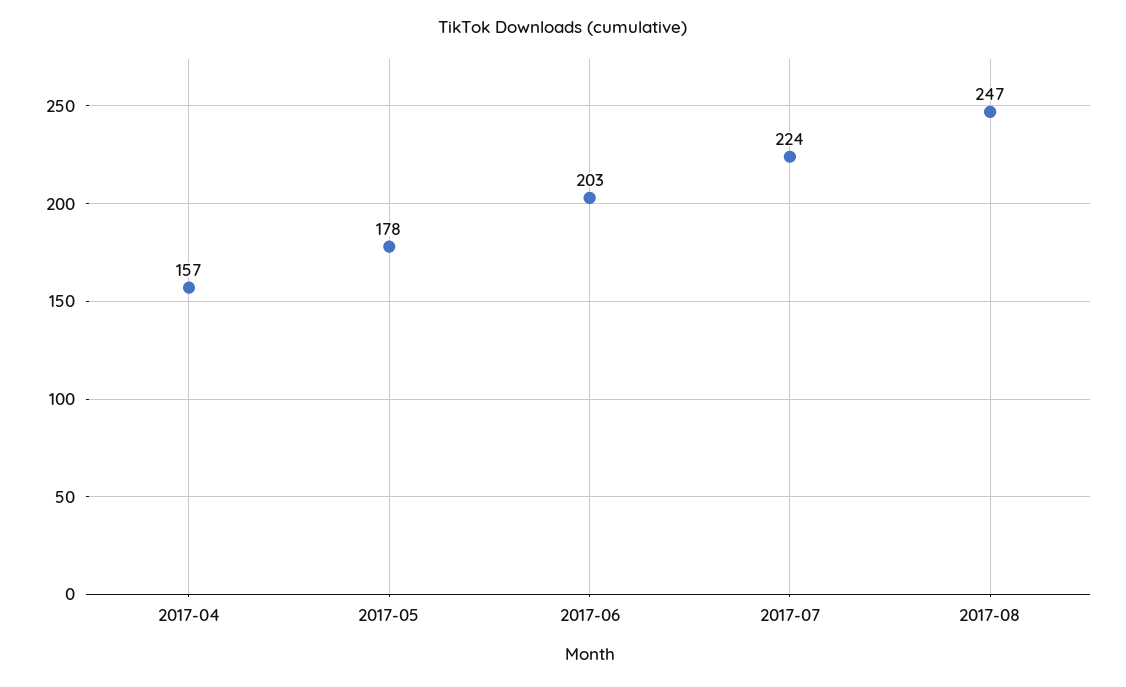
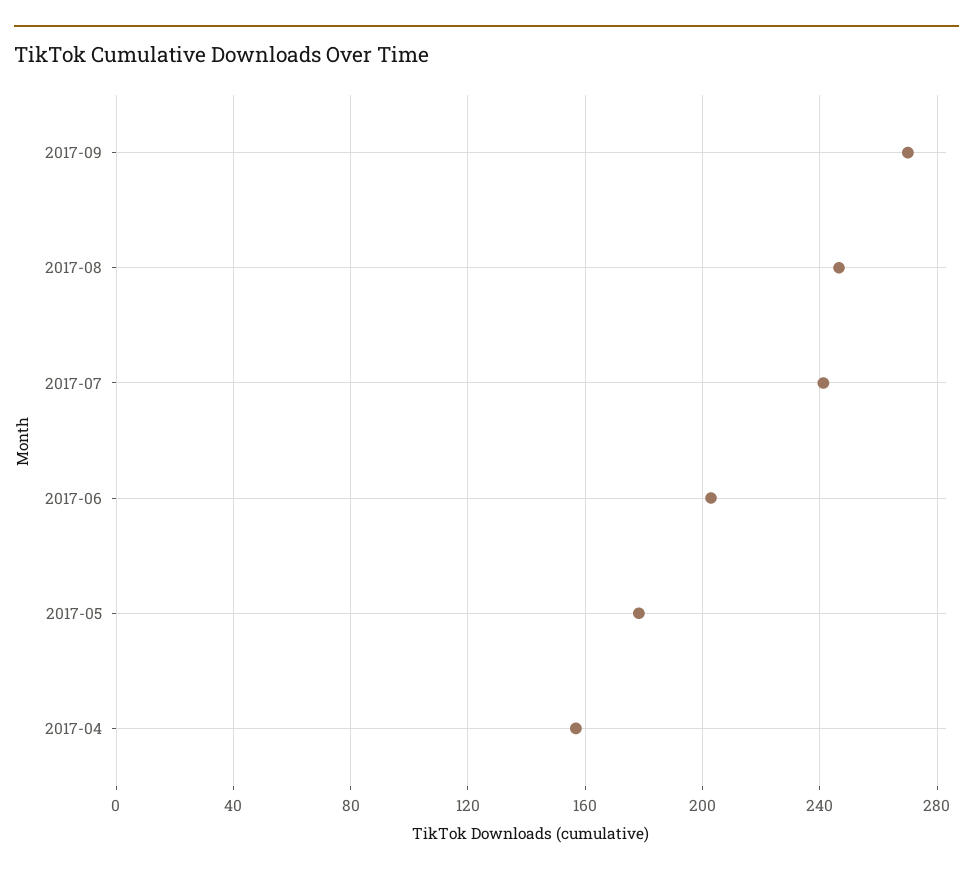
2017-07: 224 -> 240
2017-09: none -> 270

